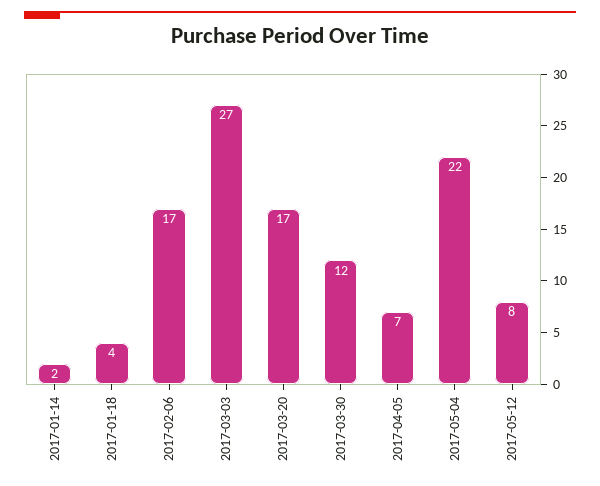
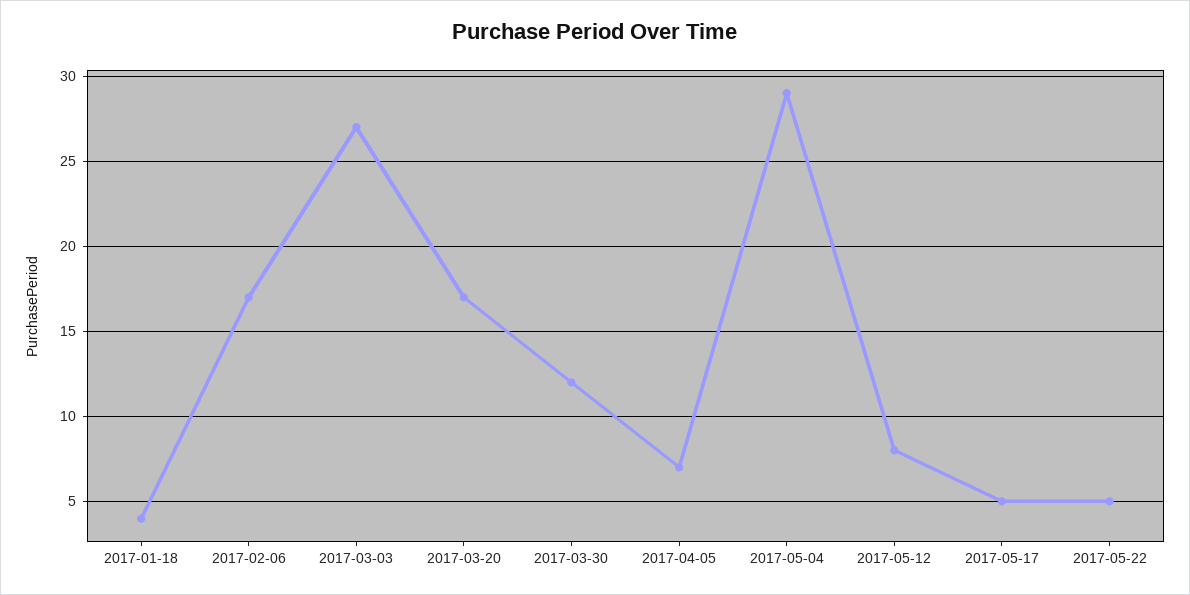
2017-01-14: 2 -> none
2017-05-04: 22 -> 29
2017-05-17: none -> 5
2017-05-22: none -> 5

